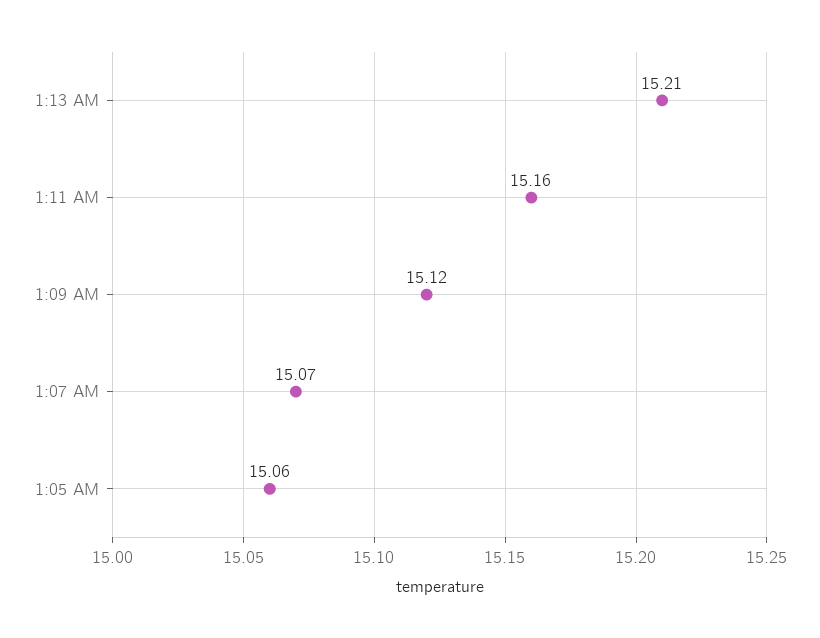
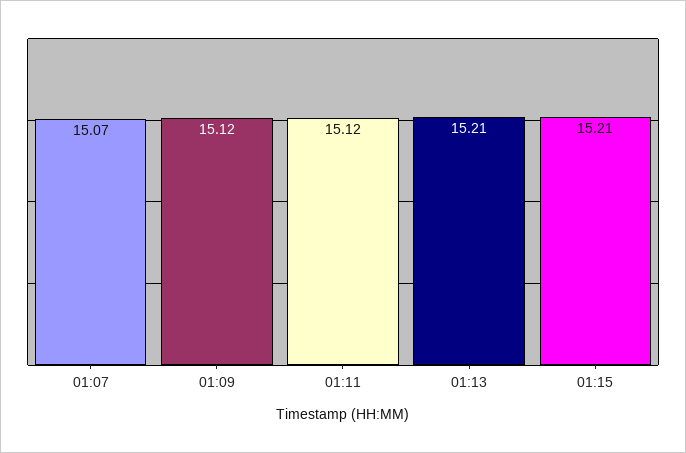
1:11 AM: 15.16 -> 15.12
1:05 AM: 15.06 -> none
01:15: none -> 15.21

